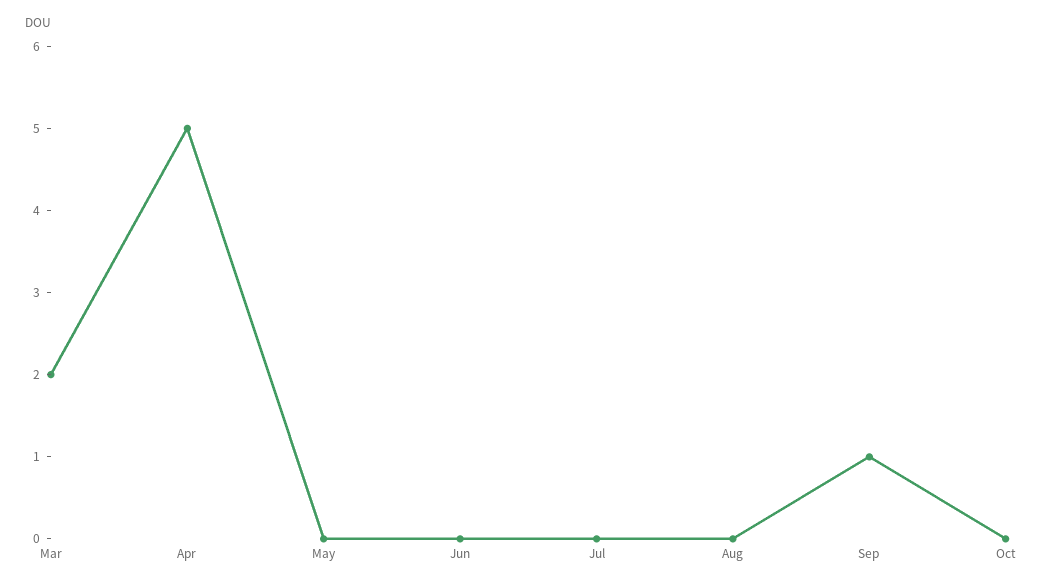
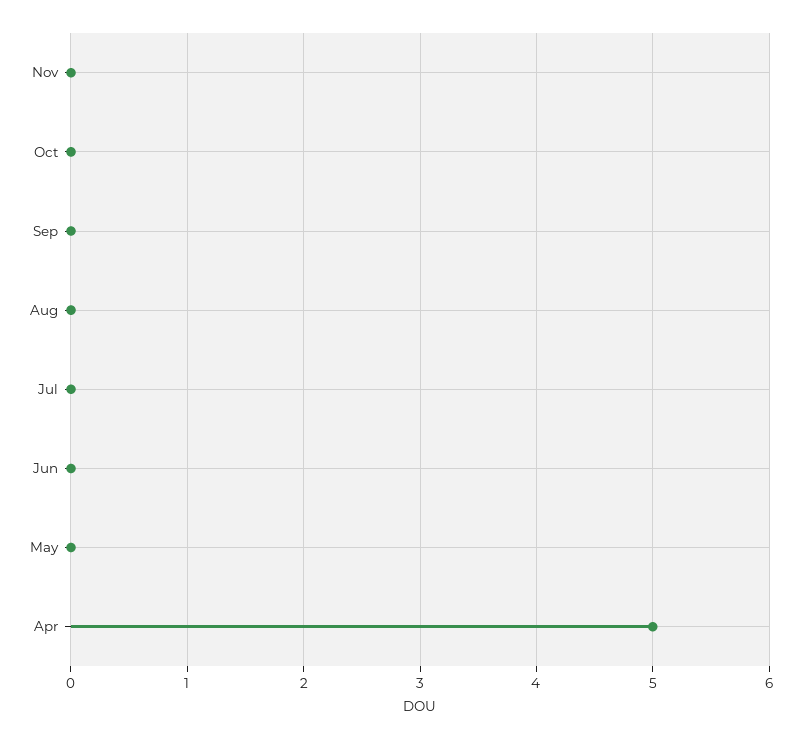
Mar: 2 -> none
Sep: 1 -> 0
Nov: none -> 0

